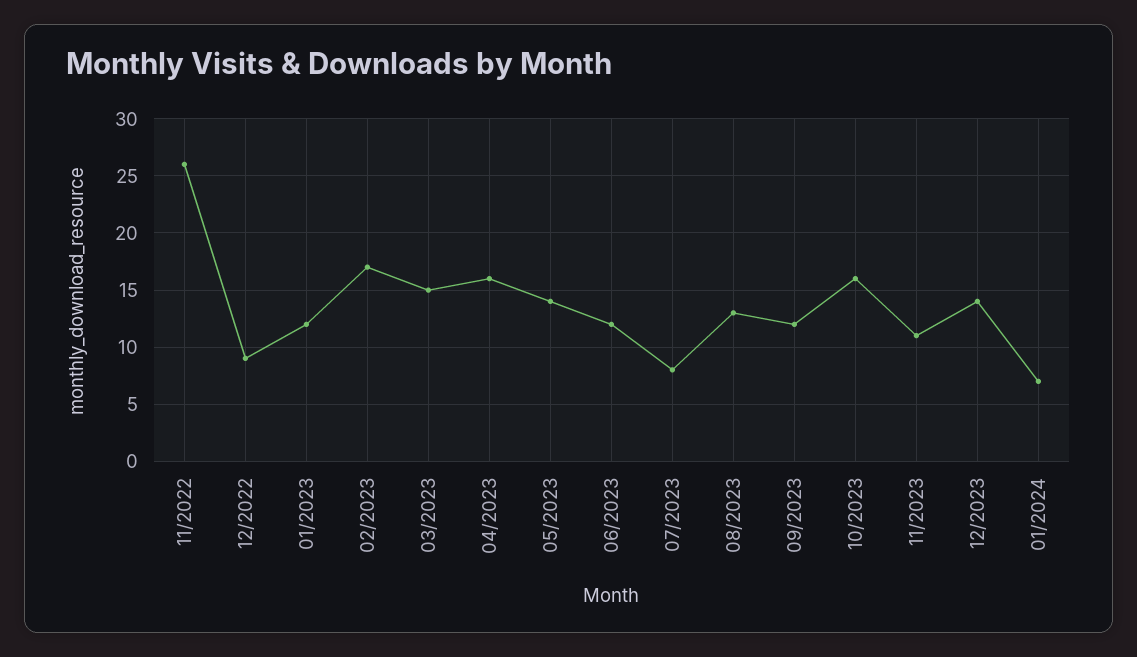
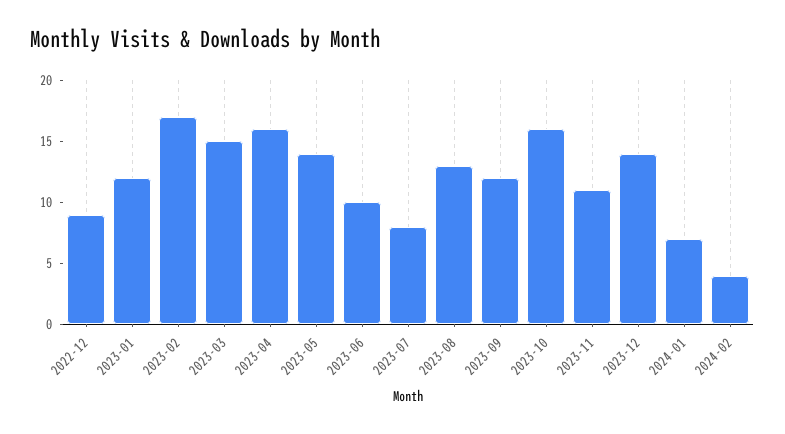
11/2022: 26 -> none
06/2023: 12 -> 10
2024-02: none -> 4

